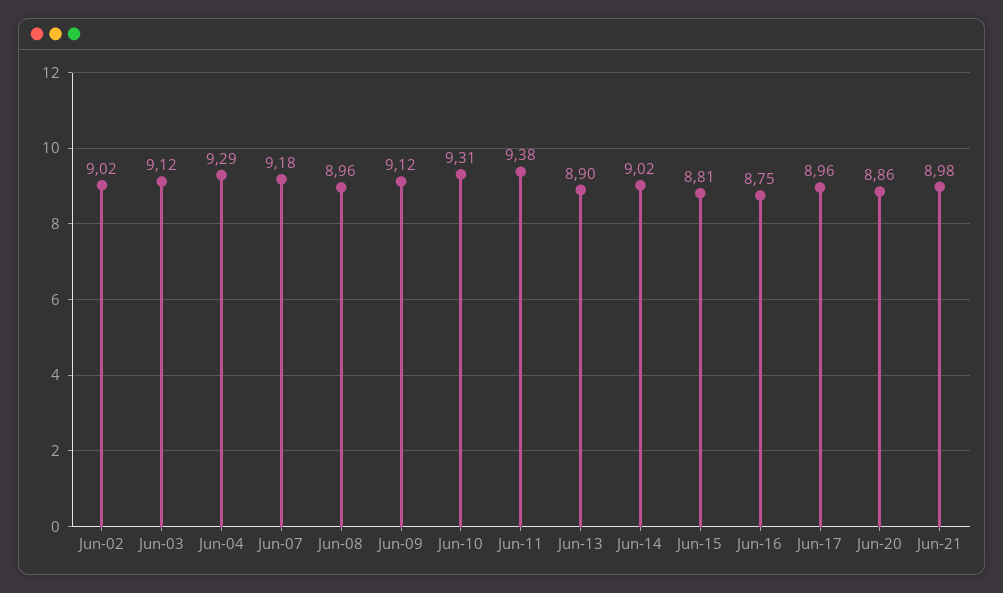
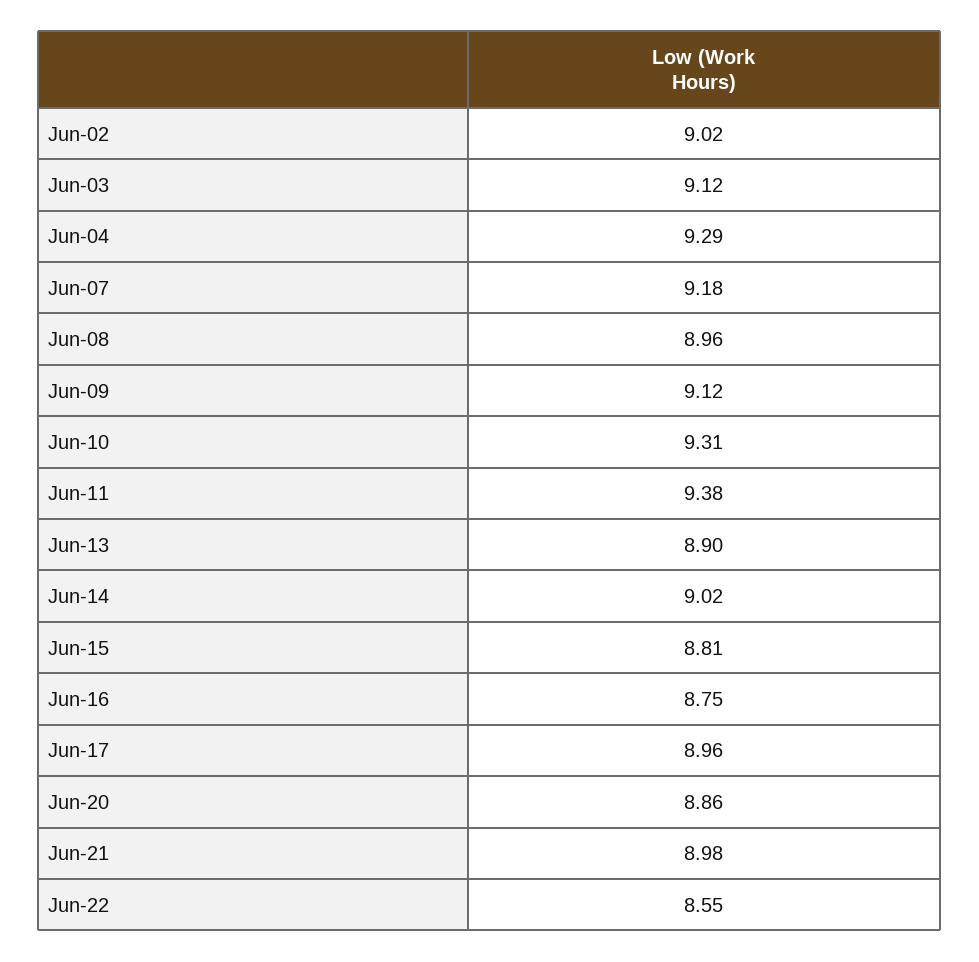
Jun-22: none -> 8.55

